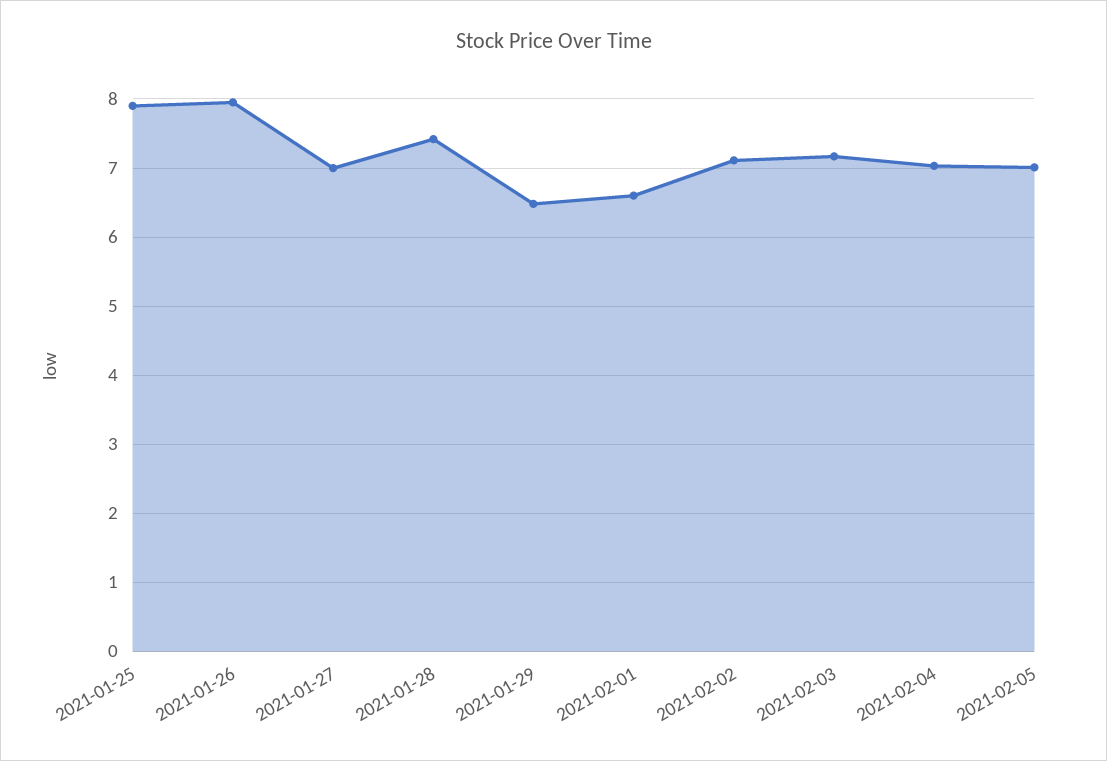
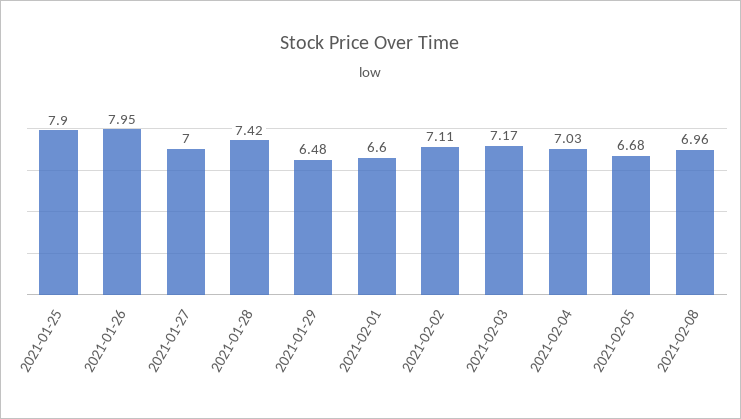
2021-02-05: 7 -> 6.68
2021-02-08: none -> 6.96

